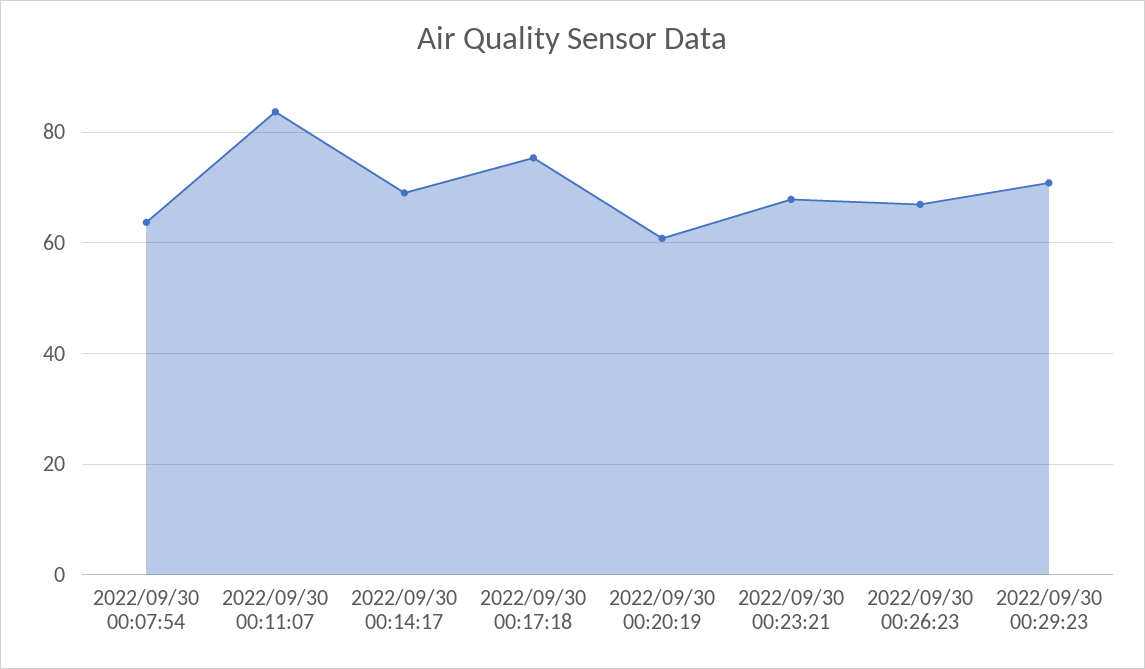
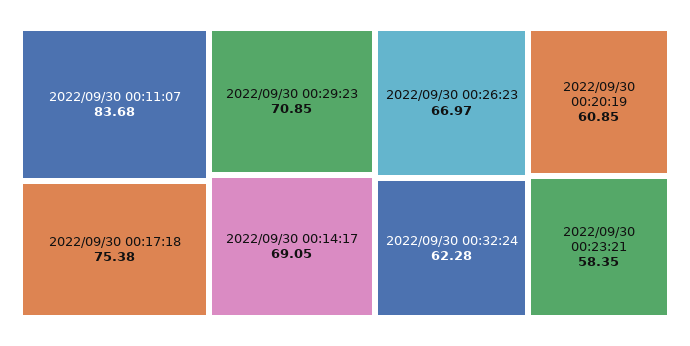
2022/09/30 00:07:54: 64 -> none
2022/09/30 00:23:21: 68 -> 58.35
2022/09/30 00:32:24: none -> 62.28

